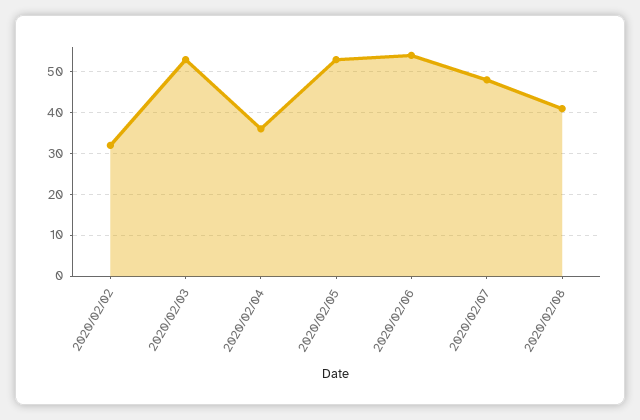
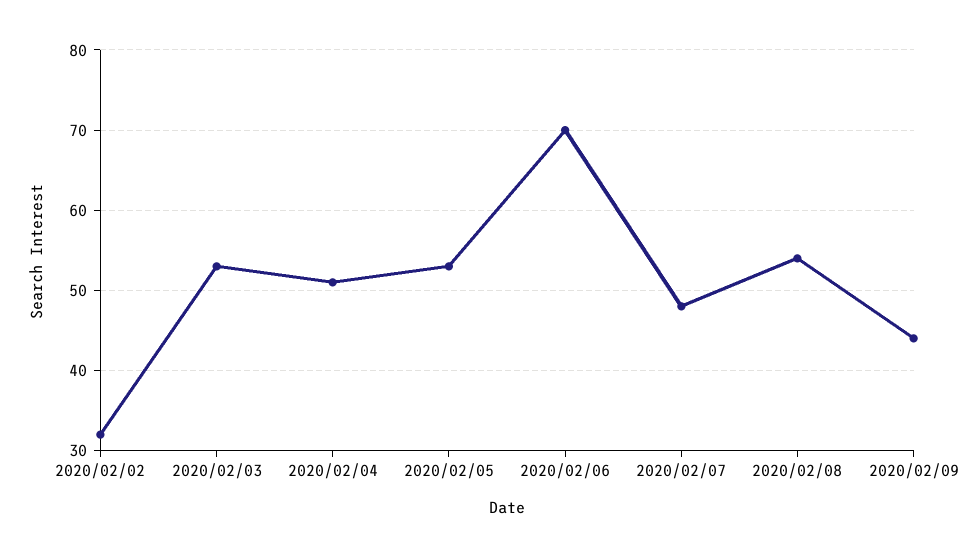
2020/02/04: 35 -> 51
2020/02/06: 55 -> 70
2020/02/08: 40 -> 54
2020/02/09: none -> 44

